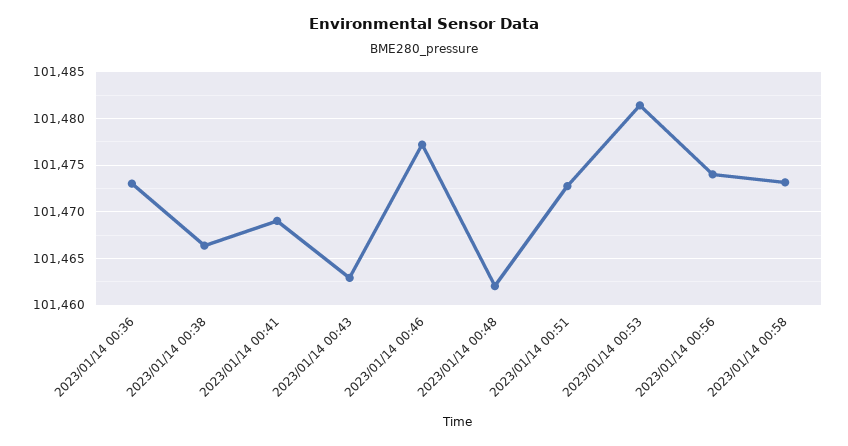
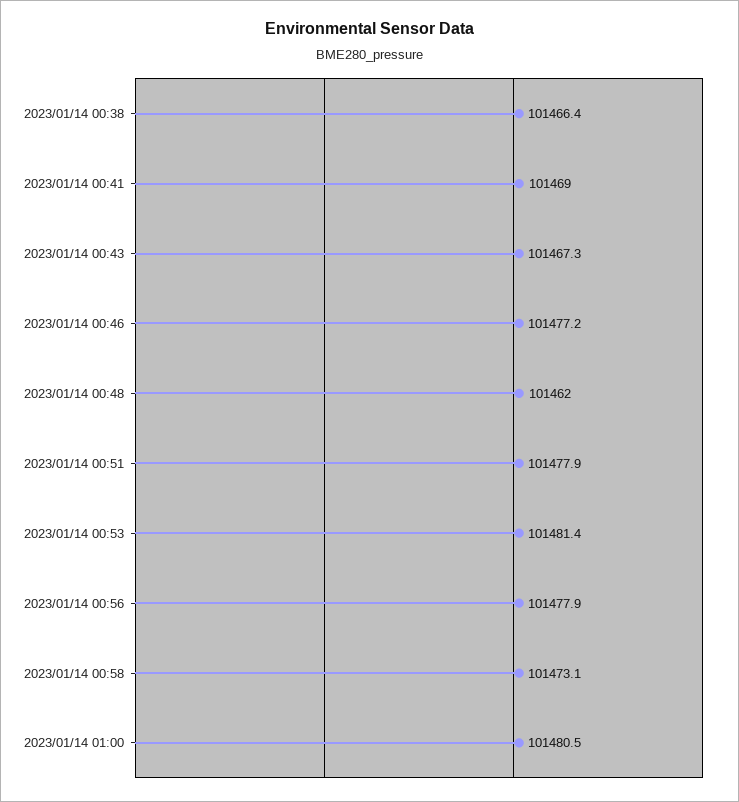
2023/01/14 00:36: 101473 -> none
2023/01/14 00:43: 101463 -> 101467.3
2023/01/14 00:51: 101473 -> 101477.9
2023/01/14 00:56: 101474 -> 101477.9
2023/01/14 01:00: none -> 101480.5

